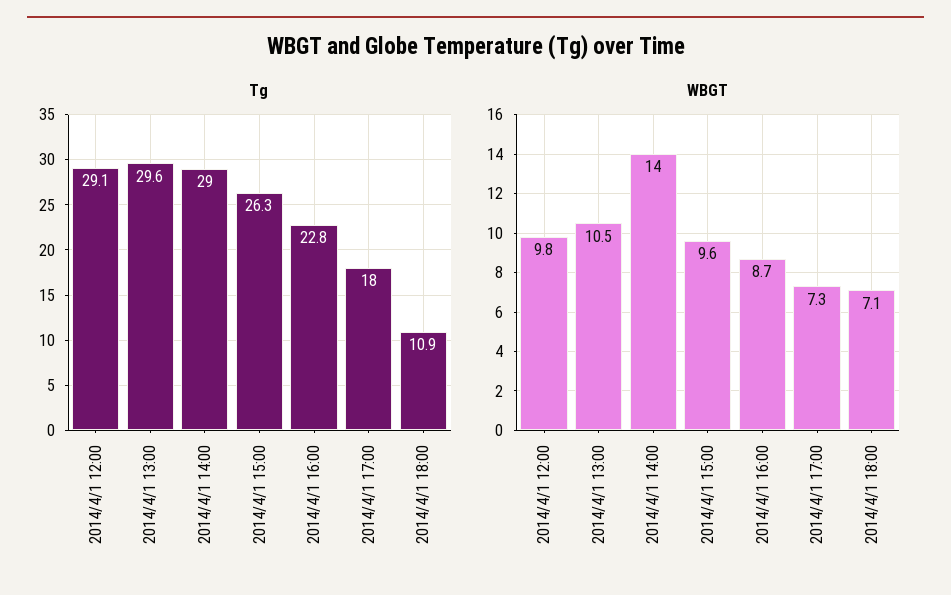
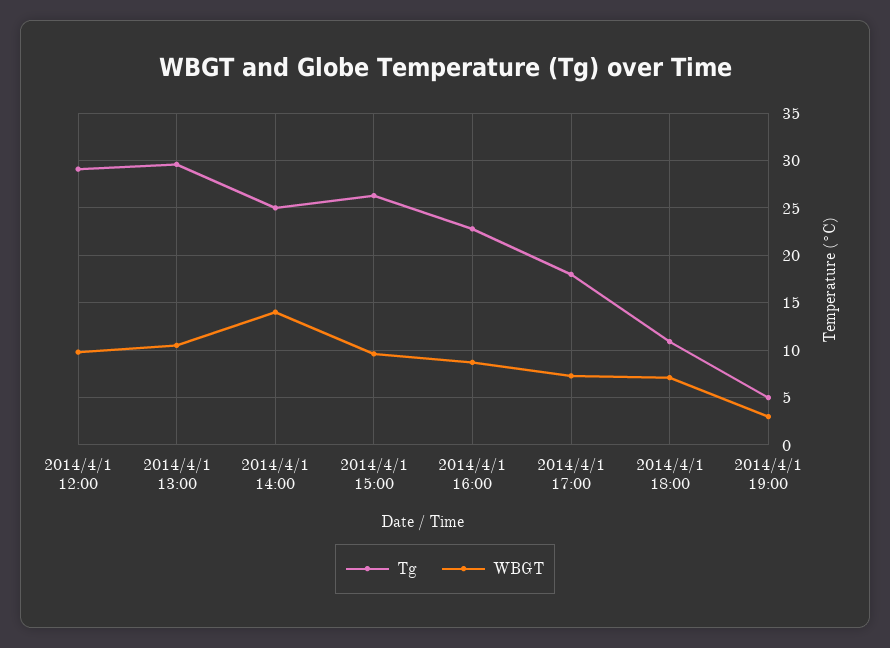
Tg, 2014/4/1 14:00: 29 -> 25
Tg, 2014/4/1 19:00: none -> 5
WBGT, 2014/4/1 19:00: none -> 3

